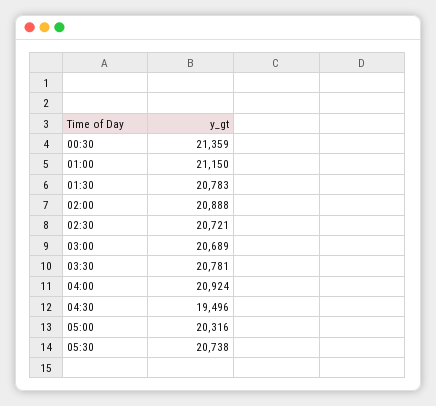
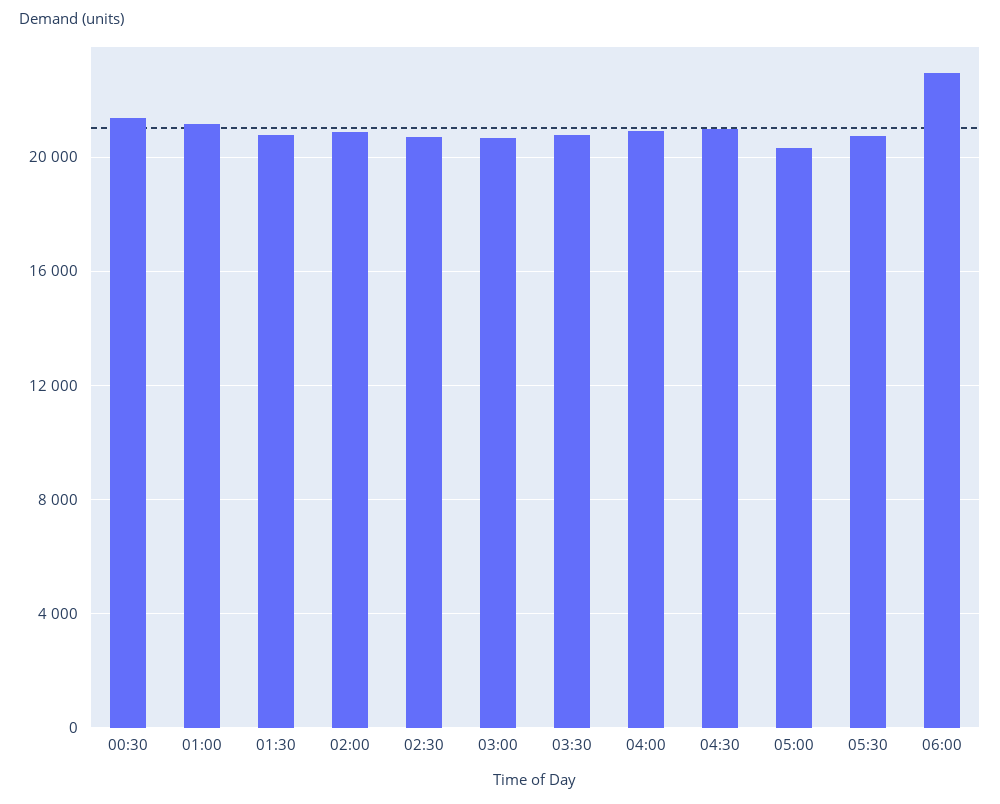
04:30: 19496 -> 21000
06:00: none -> 23000

